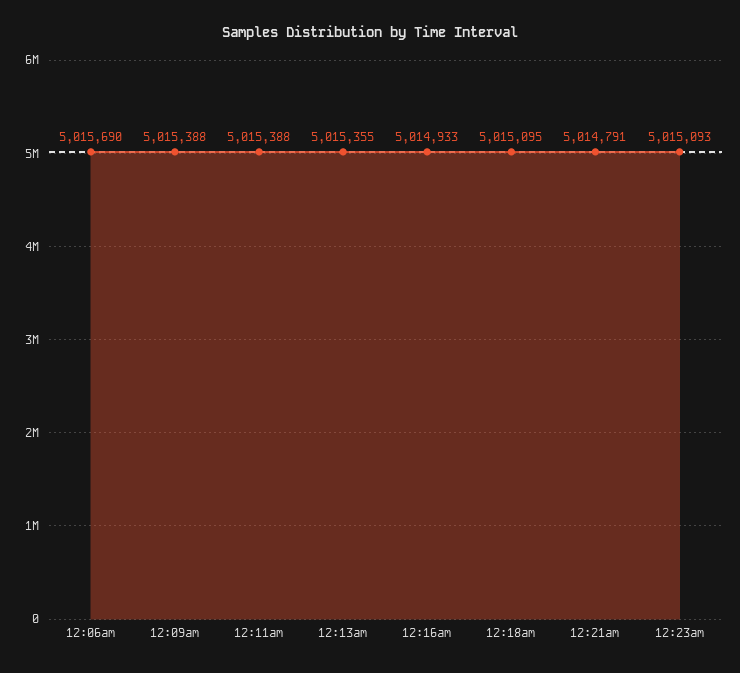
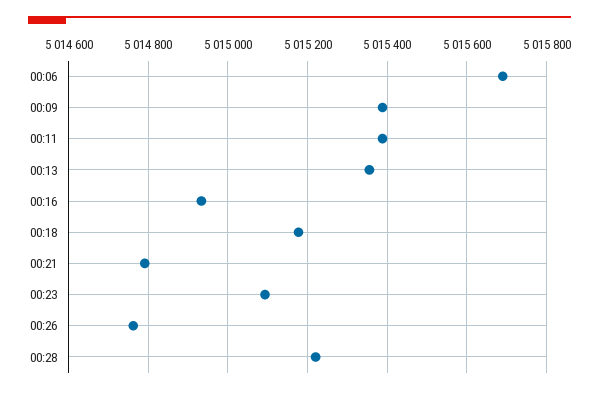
12:18am: 5015095 -> 5015180
00:26: none -> 5014760
00:28: none -> 5015220

